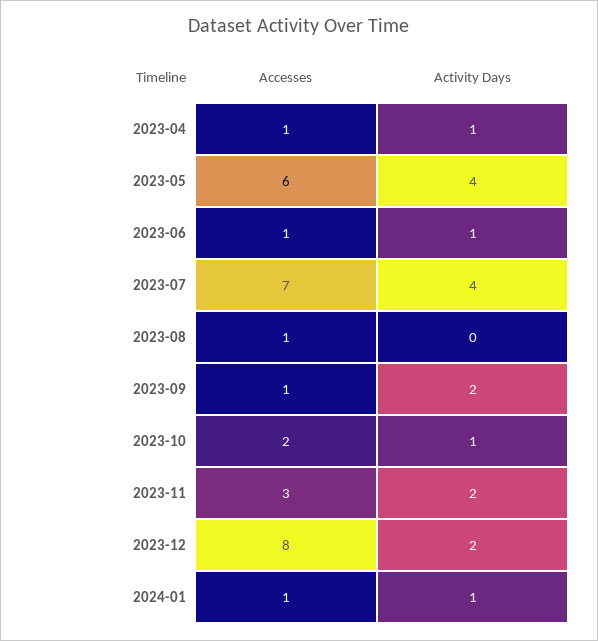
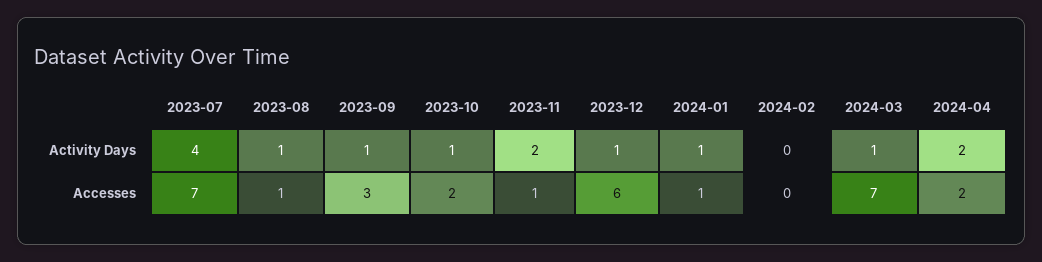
Accesses, 2023-04: 1 -> none
Activity Days, 2023-04: 1 -> none
Accesses, 2023-05: 6 -> none
Activity Days, 2023-05: 4 -> none
Accesses, 2023-06: 1 -> none
Activity Days, 2023-06: 1 -> none
Activity Days, 2023-08: 0 -> 1
Accesses, 2023-09: 1 -> 3
Activity Days, 2023-09: 2 -> 1
Accesses, 2023-11: 3 -> 1
Accesses, 2023-12: 8 -> 6
Activity Days, 2023-12: 2 -> 1
Activity Days, 2024-02: none -> 0
Activity Days, 2024-03: none -> 1
Activity Days, 2024-04: none -> 2
Accesses, 2024-02: none -> 0
Accesses, 2024-03: none -> 7
Accesses, 2024-04: none -> 2

